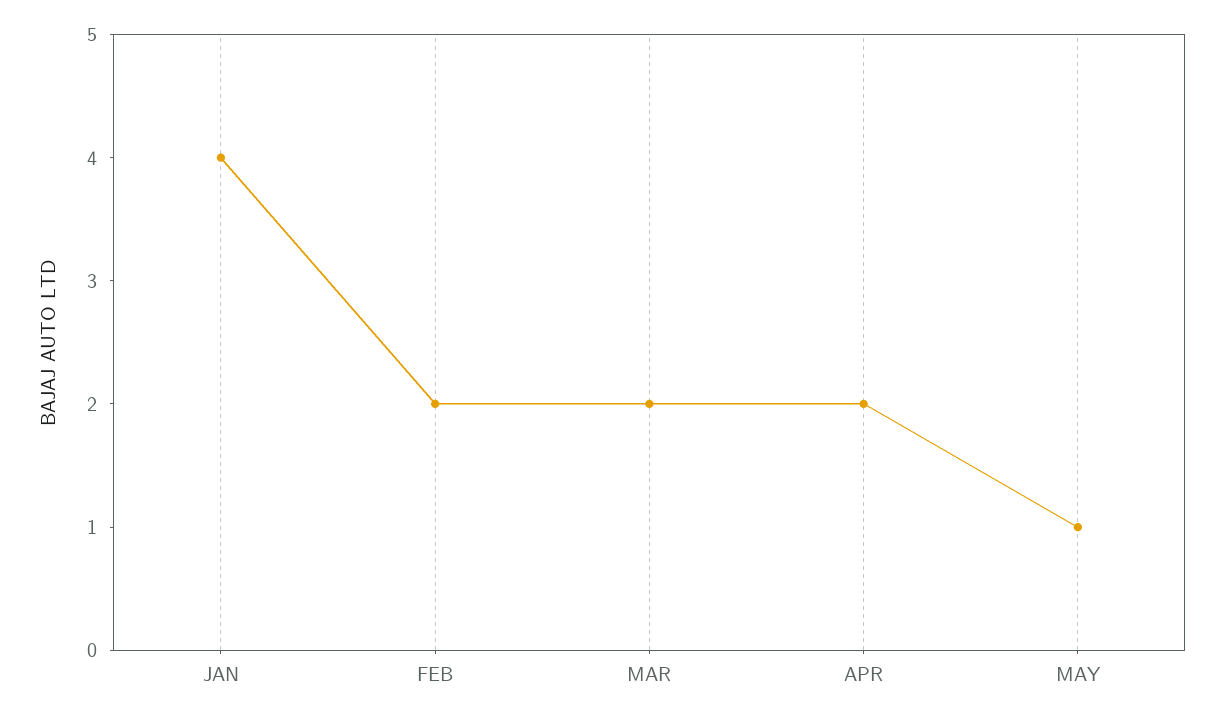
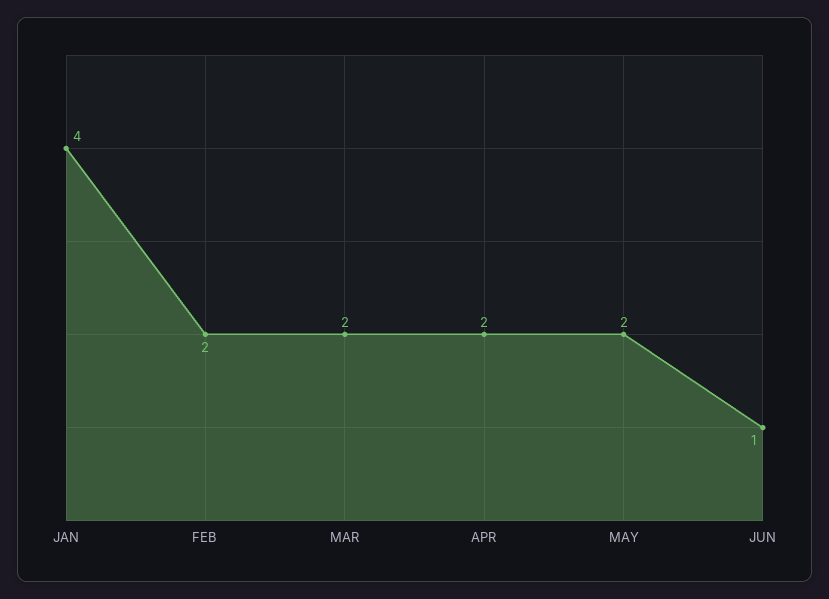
MAY: 1 -> 2
JUN: none -> 1

